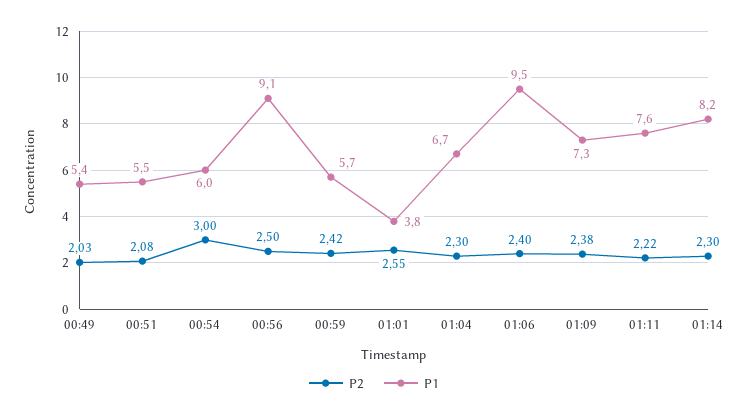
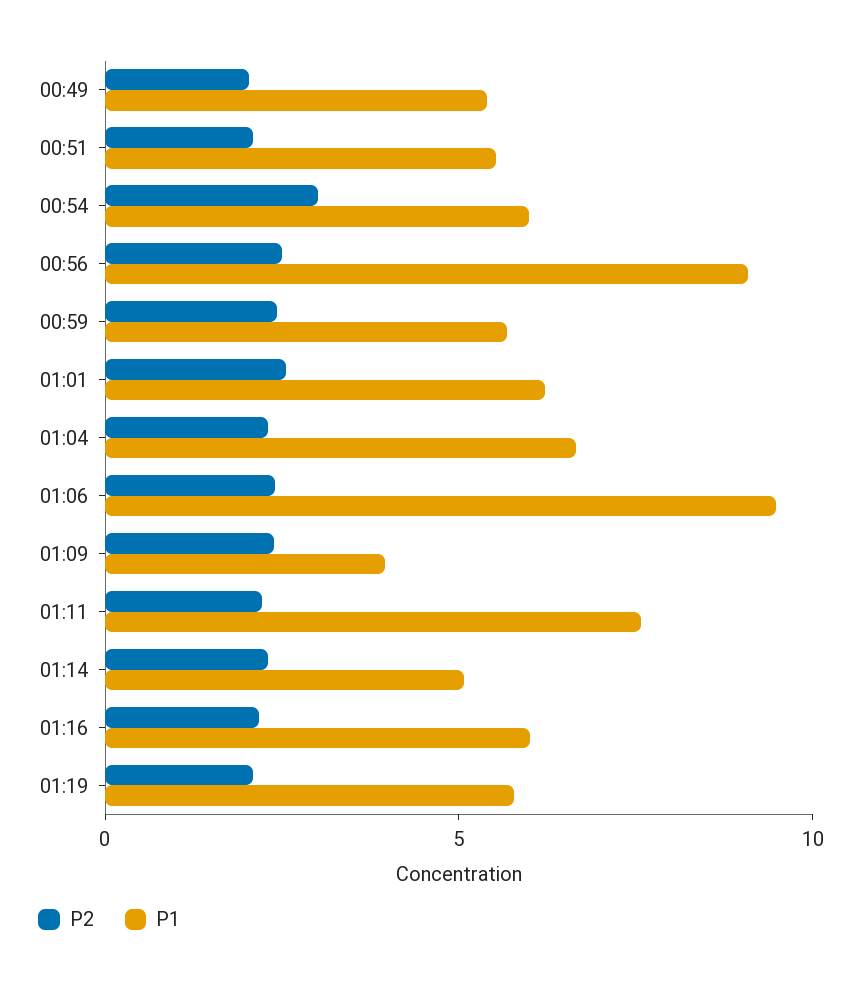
P1, 01:01: 3.8 -> 6
P1, 01:09: 7.3 -> 4
P1, 01:14: 8.2 -> 5
P2, 01:16: none -> 2
P1, 01:16: none -> 6
P2, 01:19: none -> 2
P1, 01:19: none -> 6

